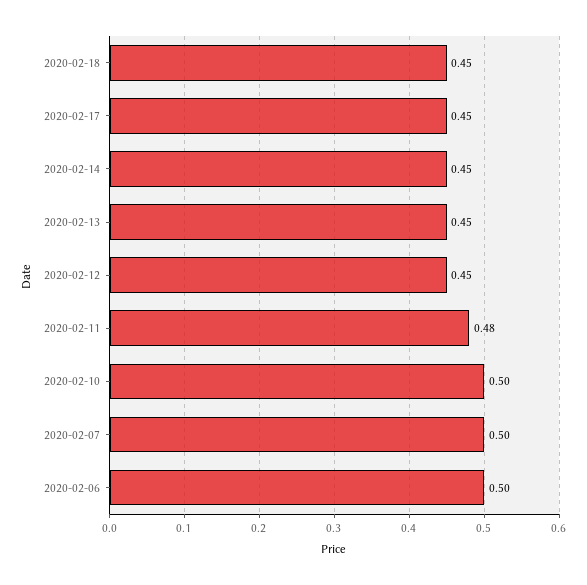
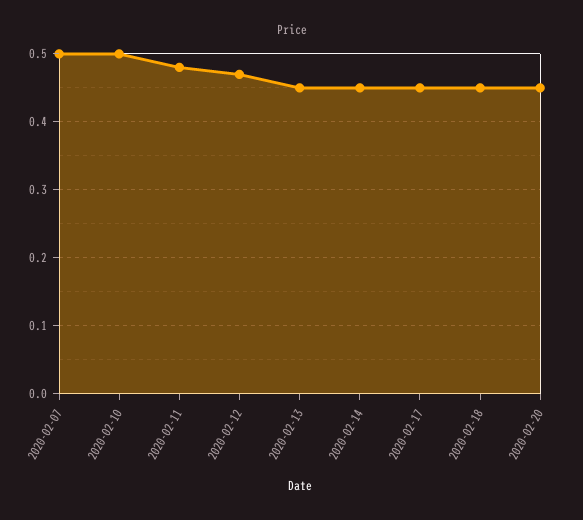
2020-02-12: 0.45 -> 0.47
2020-02-06: 0.5 -> none
2020-02-20: none -> 0.45

